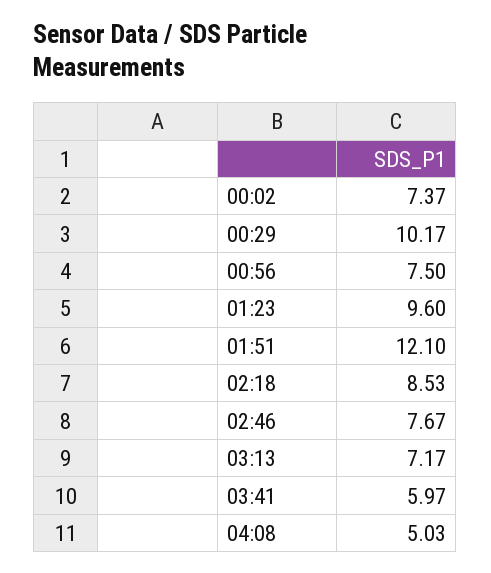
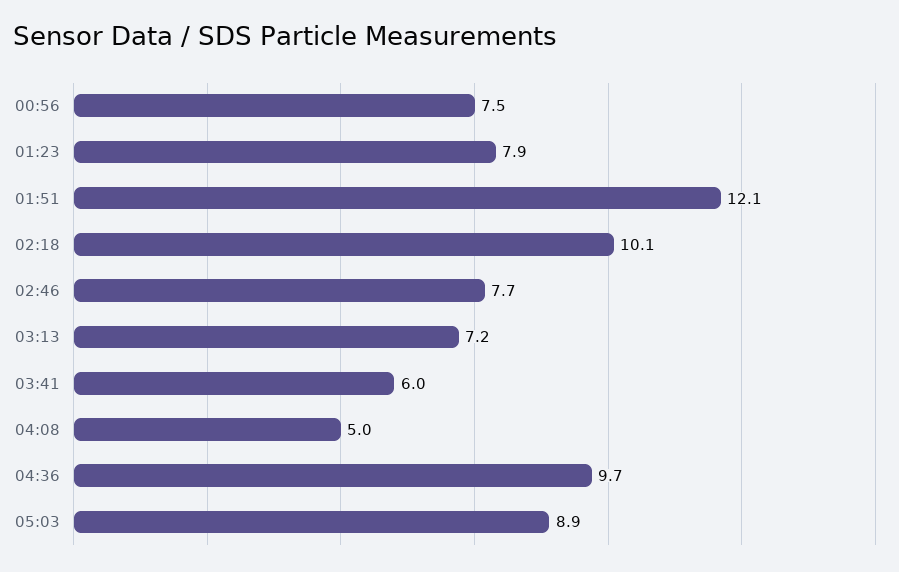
00:02: 7.37 -> none
00:29: 10.17 -> none
01:23: 9.6 -> 7.9
02:18: 8.53 -> 10.1
04:36: none -> 9.7
05:03: none -> 8.9

